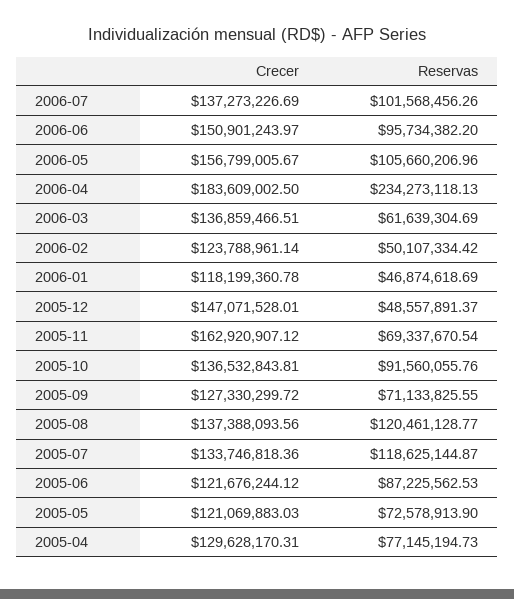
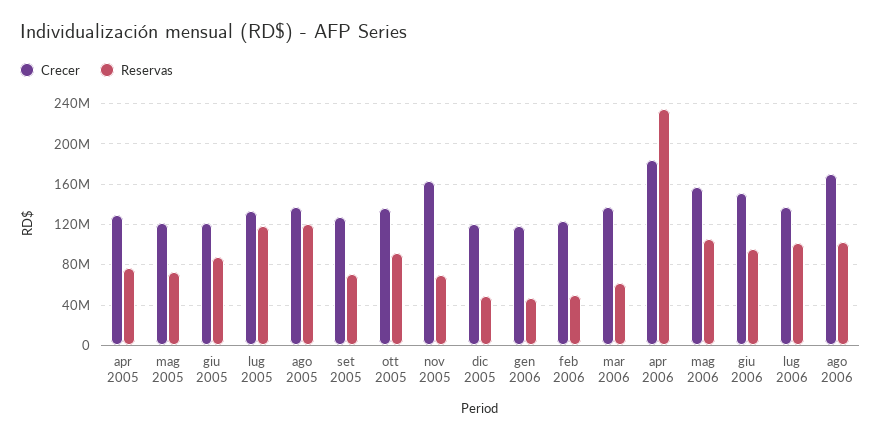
Crecer, 2005-12: 147071528.01 -> 120000000
Crecer, ago 2006: none -> 170000000
Reservas, ago 2006: none -> 100000000

